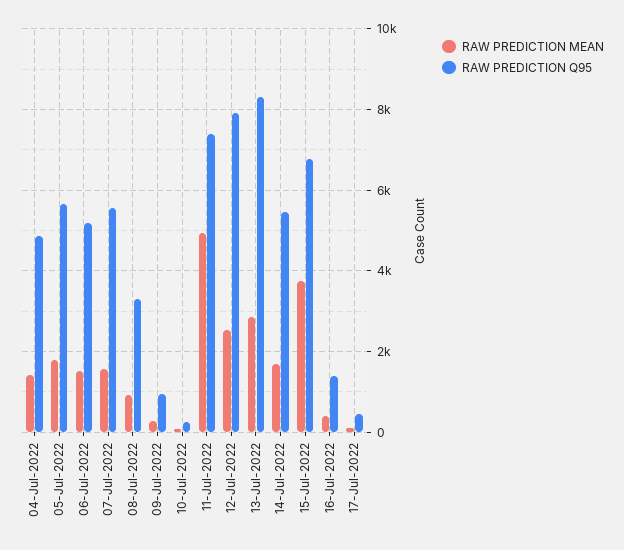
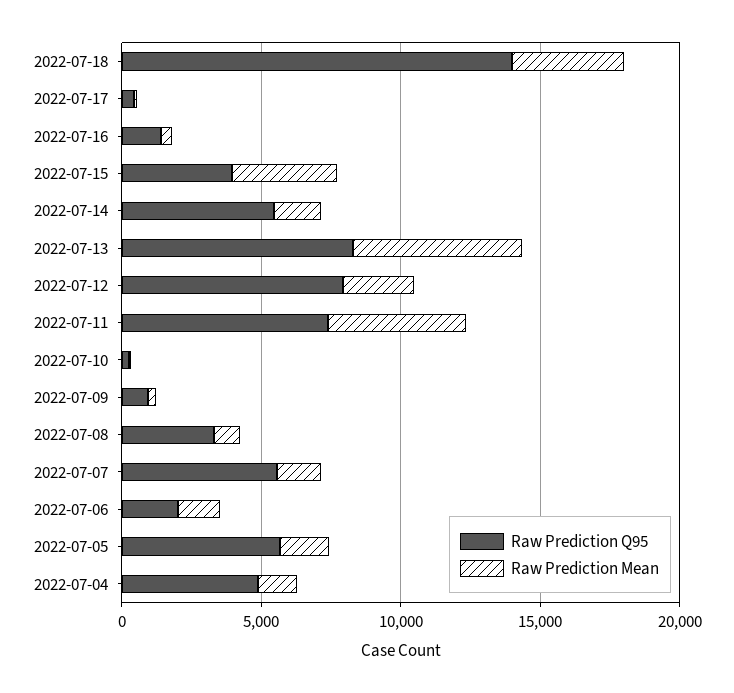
RAW PREDICTION Q95, 06-Jul-2022: 5200 -> 2000
RAW PREDICTION MEAN, 13-Jul-2022: 2800 -> 6000
RAW PREDICTION Q95, 15-Jul-2022: 6800 -> 4000
RAW PREDICTION Q95, 2022-07-18: none -> 14000
RAW PREDICTION MEAN, 2022-07-18: none -> 4000

